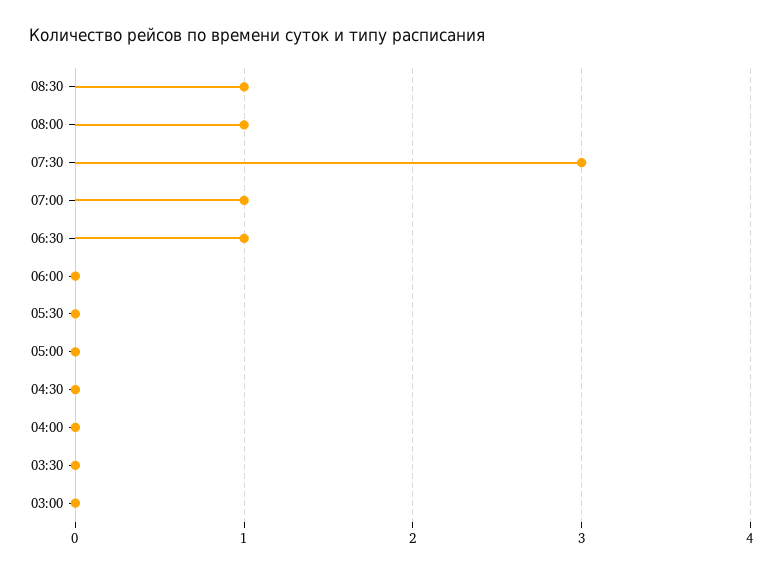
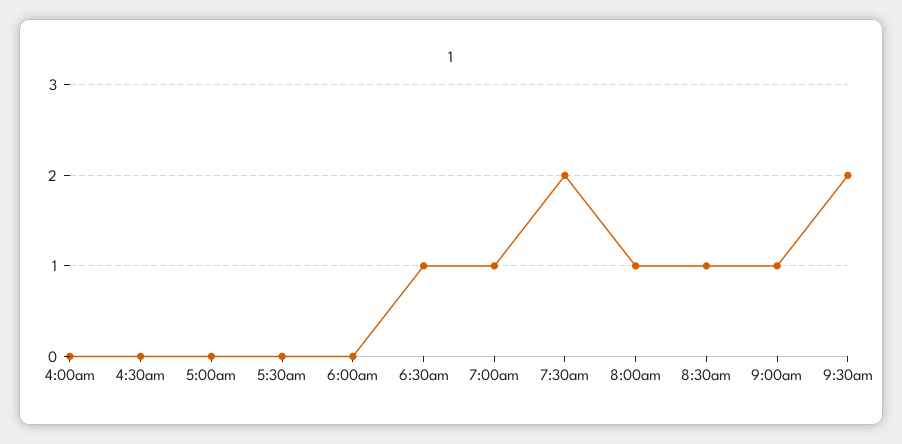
07:30: 3 -> 2
03:30: 0 -> none
03:00: 0 -> none
9:00am: none -> 1
9:30am: none -> 2

